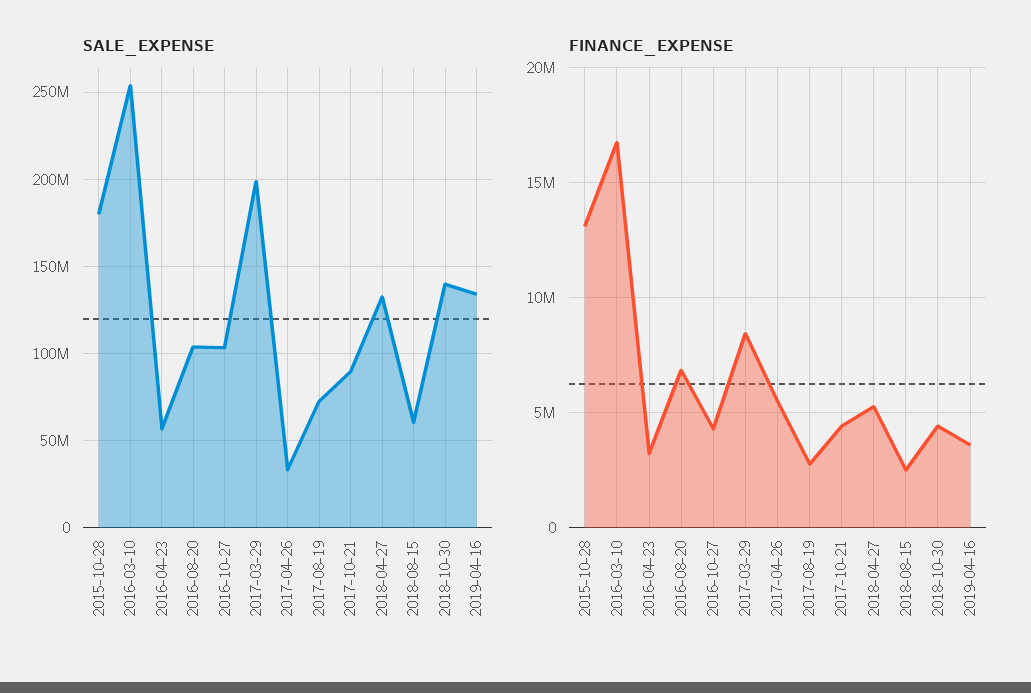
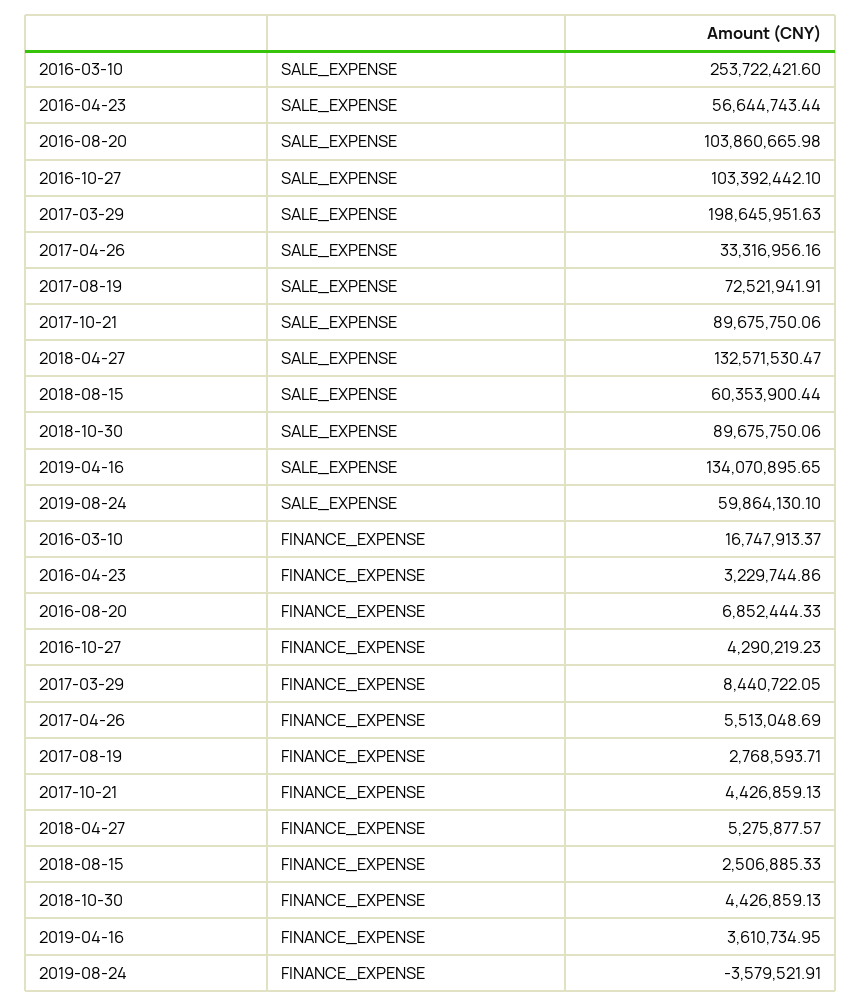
SALE_EXPENSE, 2015-10-28: 180000000 -> none
SALE_EXPENSE, 2018-10-30: 140000000 -> 89675750.06
FINANCE_EXPENSE, 2015-10-28: 13000000 -> none
SALE_EXPENSE, 2019-08-24: none -> 59864130.1
FINANCE_EXPENSE, 2019-08-24: none -> -3579521.91

